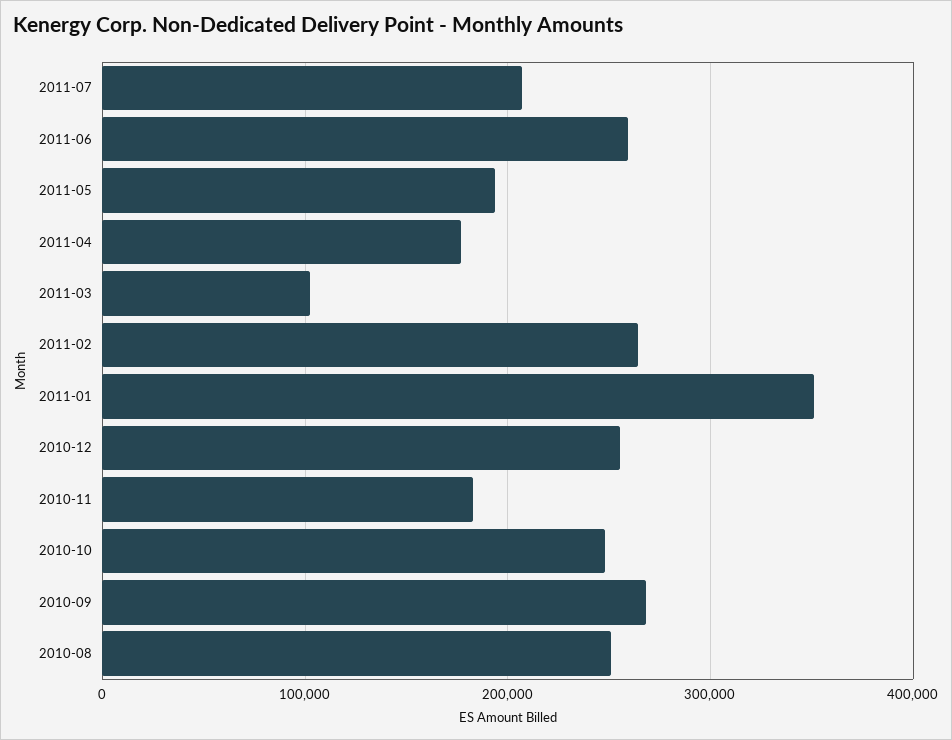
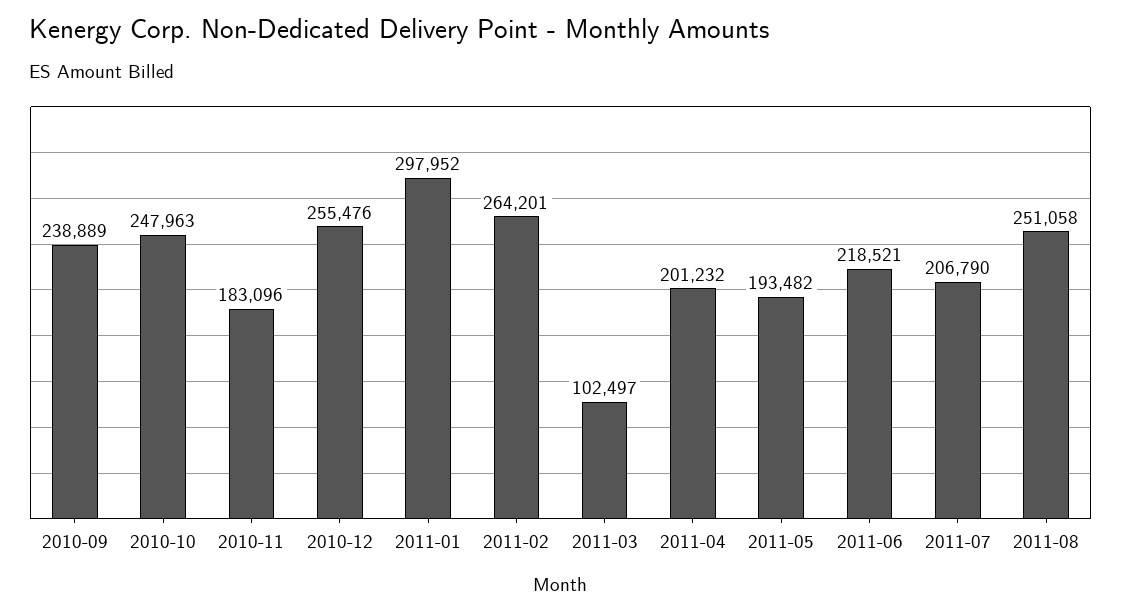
2011-06: 260000 -> 218521
2011-04: 180000 -> 201232
2011-01: 350000 -> 297952
2010-09: 270000 -> 238889
2010-08: 250000 -> none
2011-08: none -> 251058

